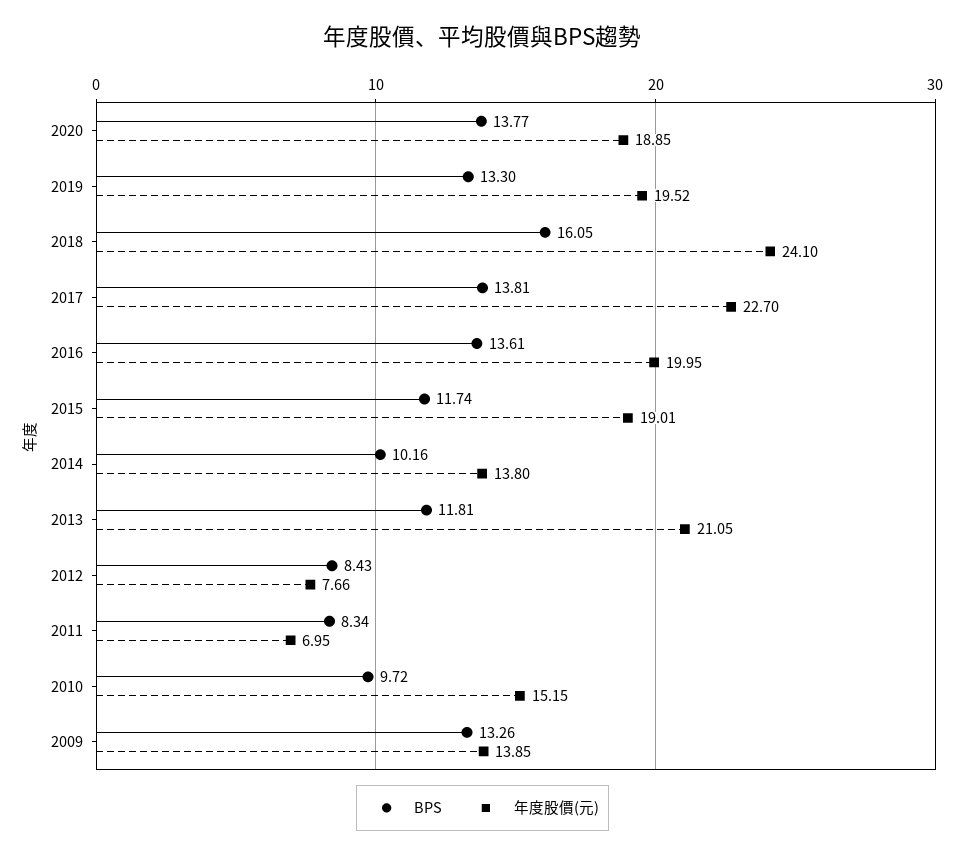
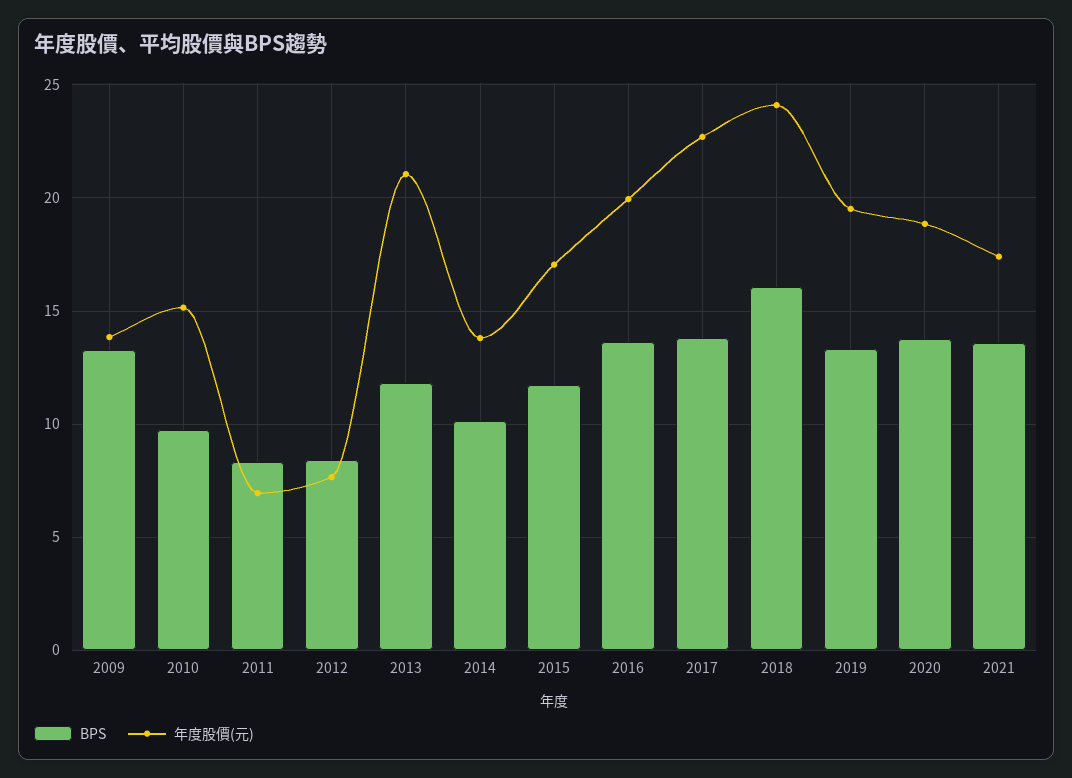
年度股價(元), 2015: 19.01 -> 17
BPS, 2021: none -> 13.5
年度股價(元), 2021: none -> 17.5

